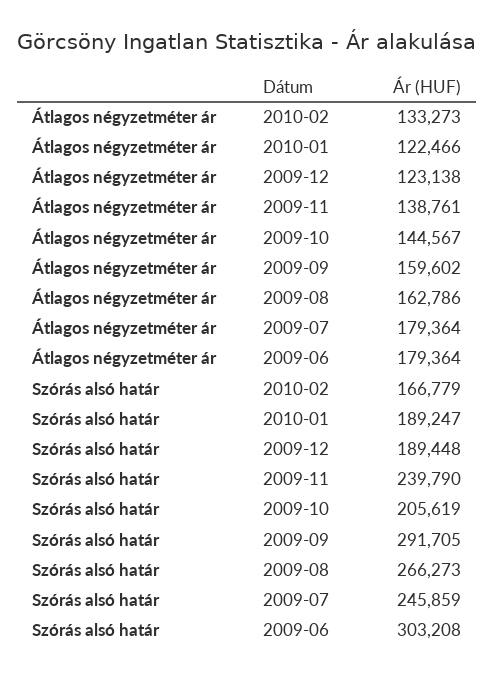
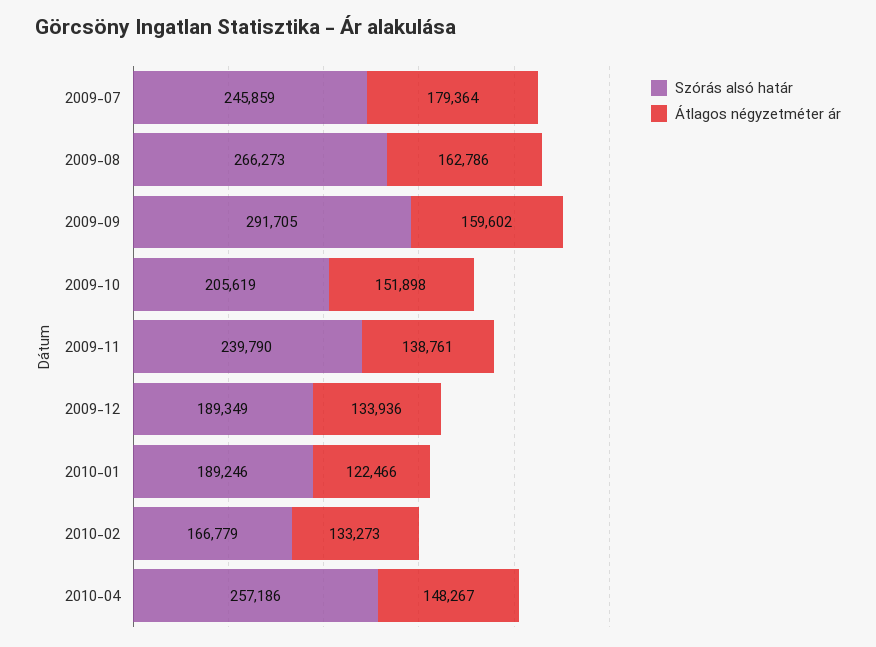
Átlagos négyzetméter ár, 2009-12: 123138 -> 133936
Átlagos négyzetméter ár, 2009-10: 144567 -> 151898
Átlagos négyzetméter ár, 2009-06: 179364 -> none
Szórás alsó határ, 2010-01: 189247 -> 189246
Szórás alsó határ, 2009-12: 189448 -> 189349
Szórás alsó határ, 2009-06: 303208 -> none
Szórás alsó határ, 2010-04: none -> 257186
Átlagos négyzetméter ár, 2010-04: none -> 148267

